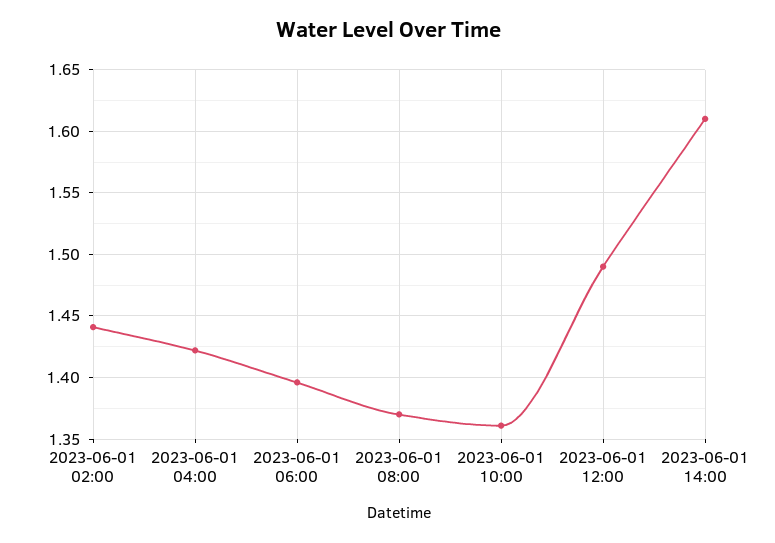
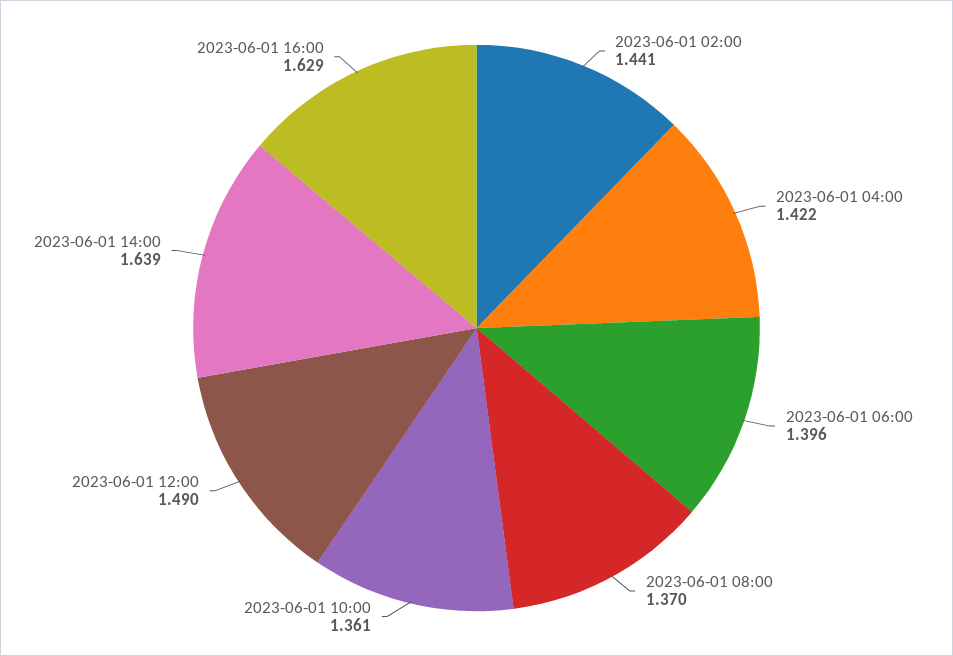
2023-06-01 14:00: 1.61 -> 1.639
2023-06-01 16:00: none -> 1.629

